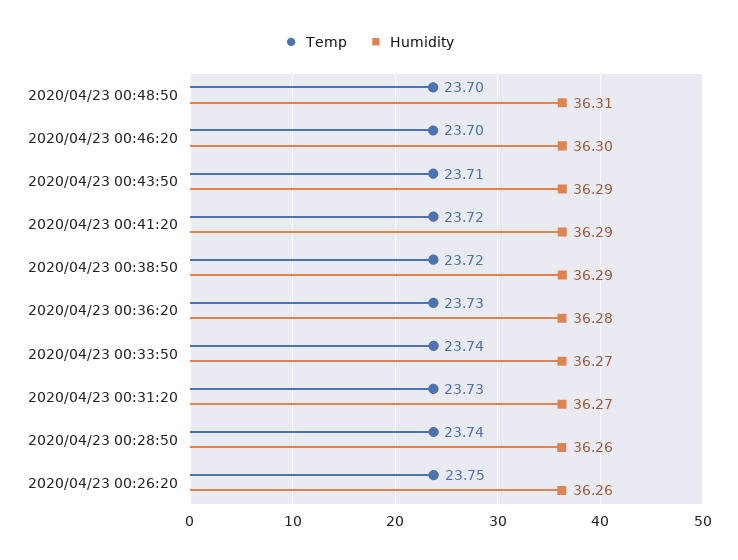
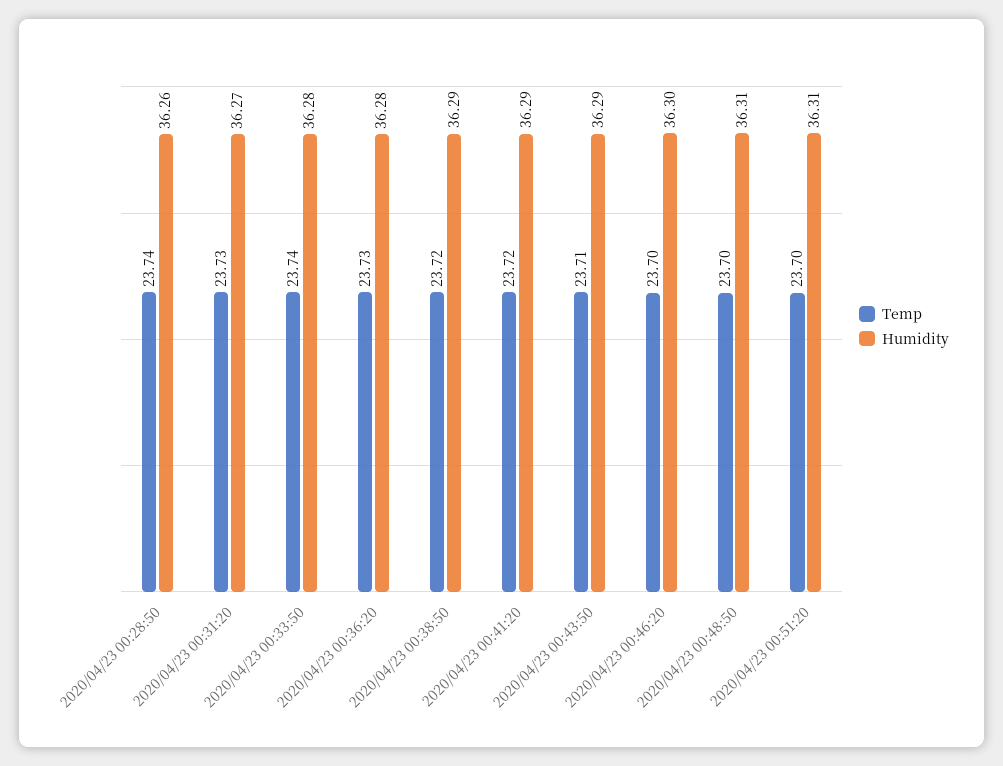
Humidity, 2020/04/23 00:33:50: 36.27 -> 36.28
Temp, 2020/04/23 00:26:20: 23.75 -> none
Humidity, 2020/04/23 00:26:20: 36.26 -> none
Temp, 2020/04/23 00:51:20: none -> 23.7
Humidity, 2020/04/23 00:51:20: none -> 36.31

